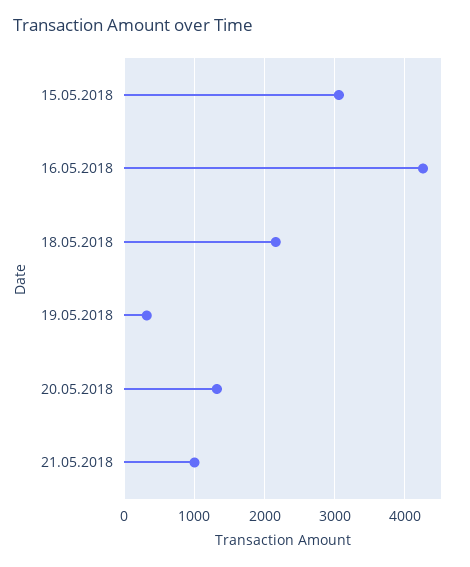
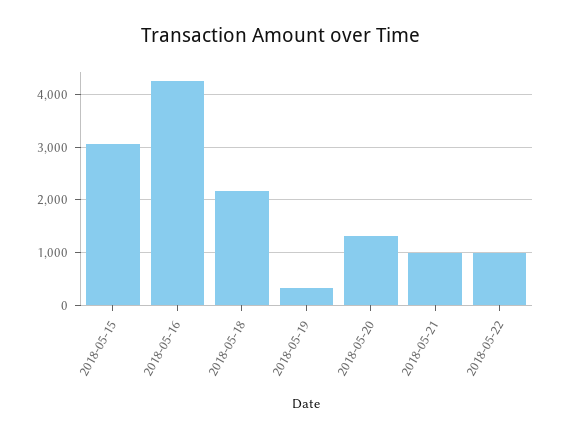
2018-05-22: none -> 1000

